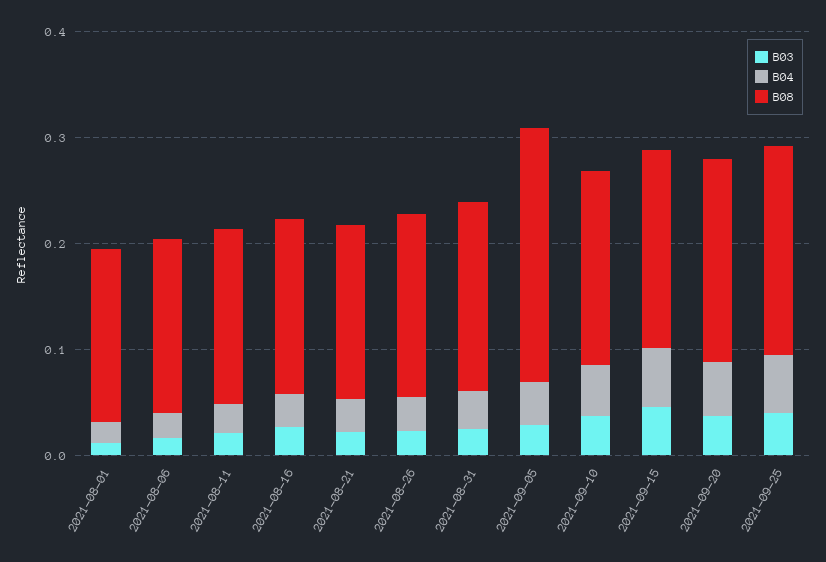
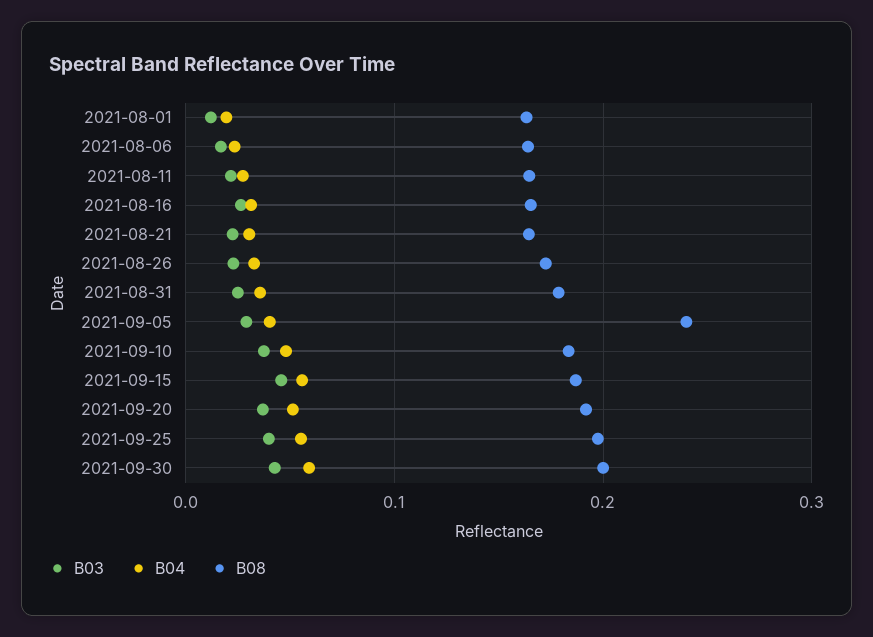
B03, 2021-09-30: none -> 0.04
B04, 2021-09-30: none -> 0.06
B08, 2021-09-30: none -> 0.2

